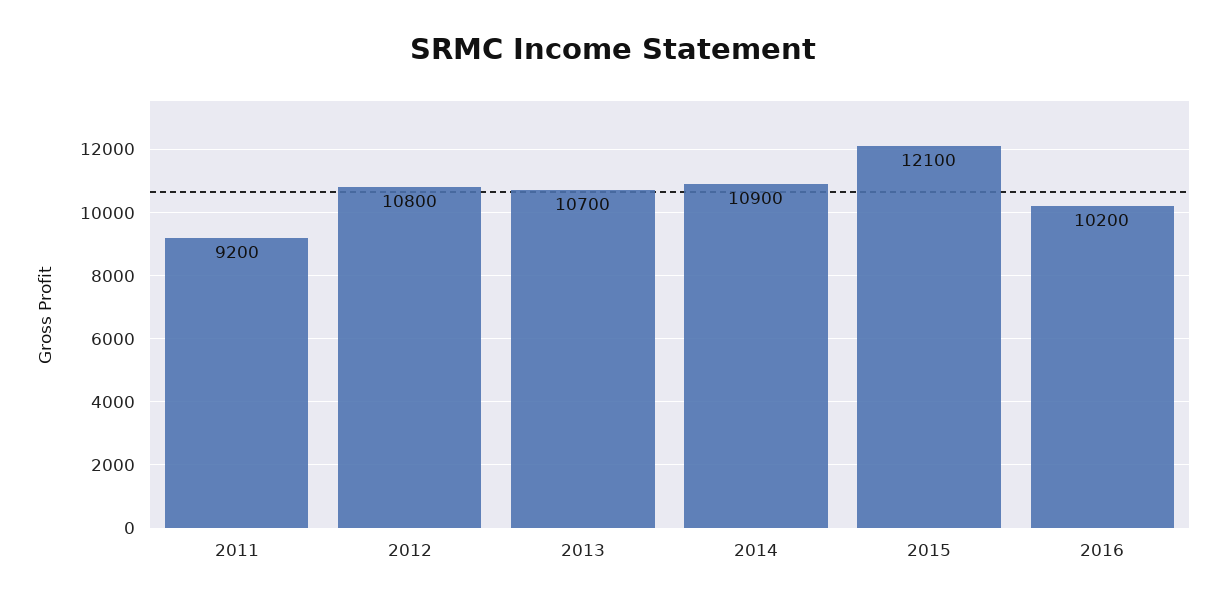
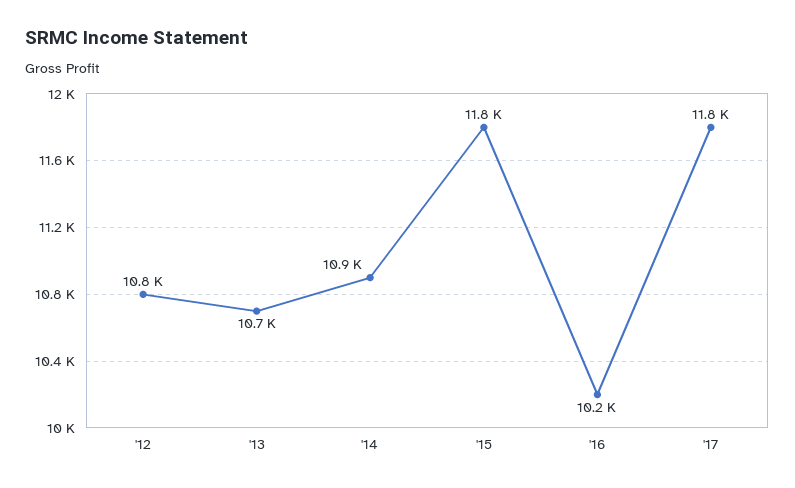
2011: 9200 -> none
2015: 12100 -> 11800
'17: none -> 11800

